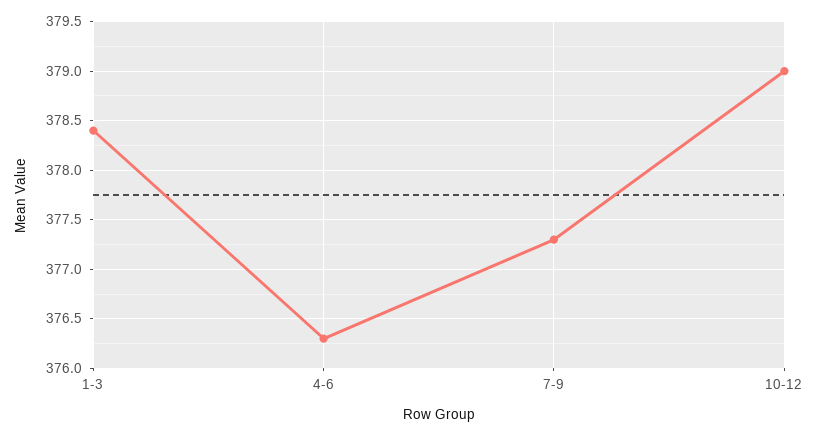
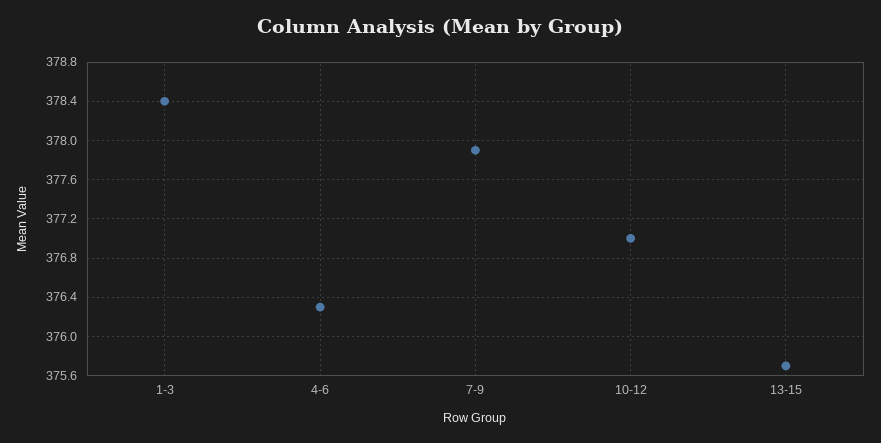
7-9: 377.3 -> 377.9
10-12: 379 -> 377
13-15: none -> 375.7

